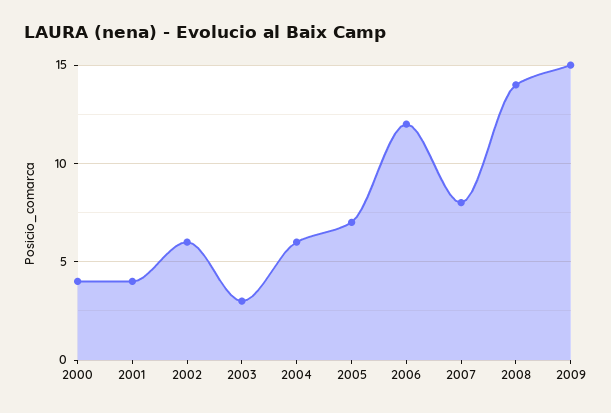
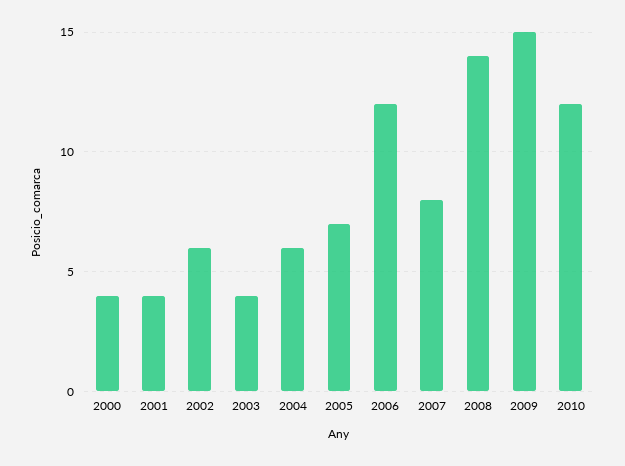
2003: 3 -> 4
2010: none -> 12

